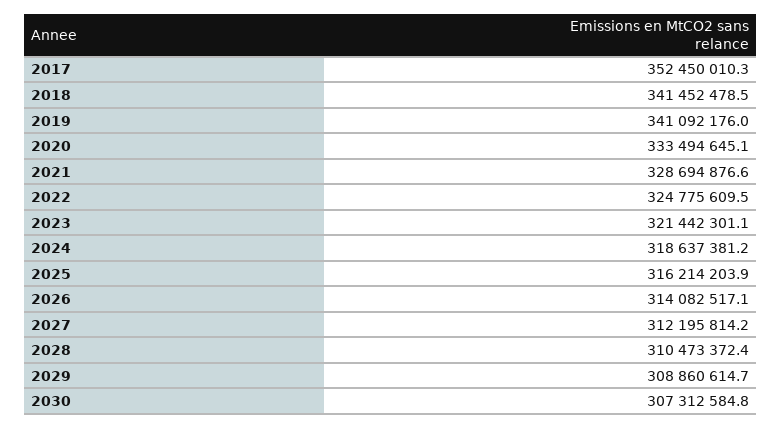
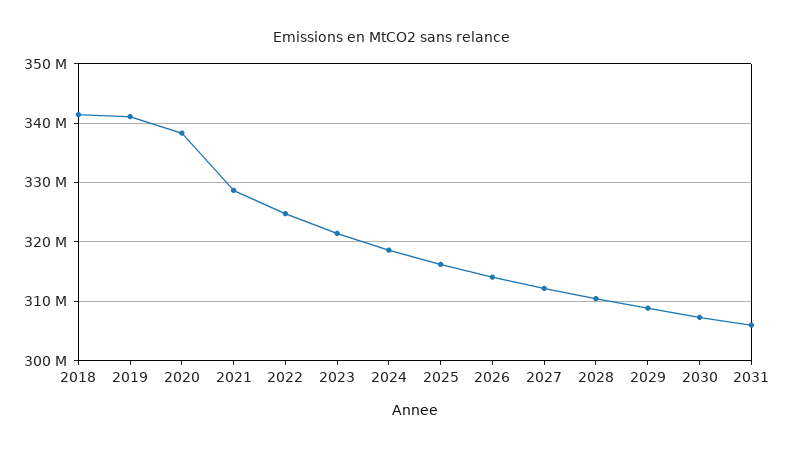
2017: 352450010.3 -> none
2020: 333494645.1 -> 338000000
2031: none -> 306000000

